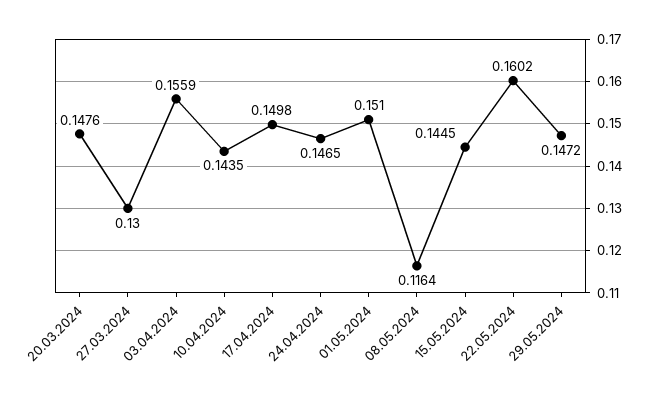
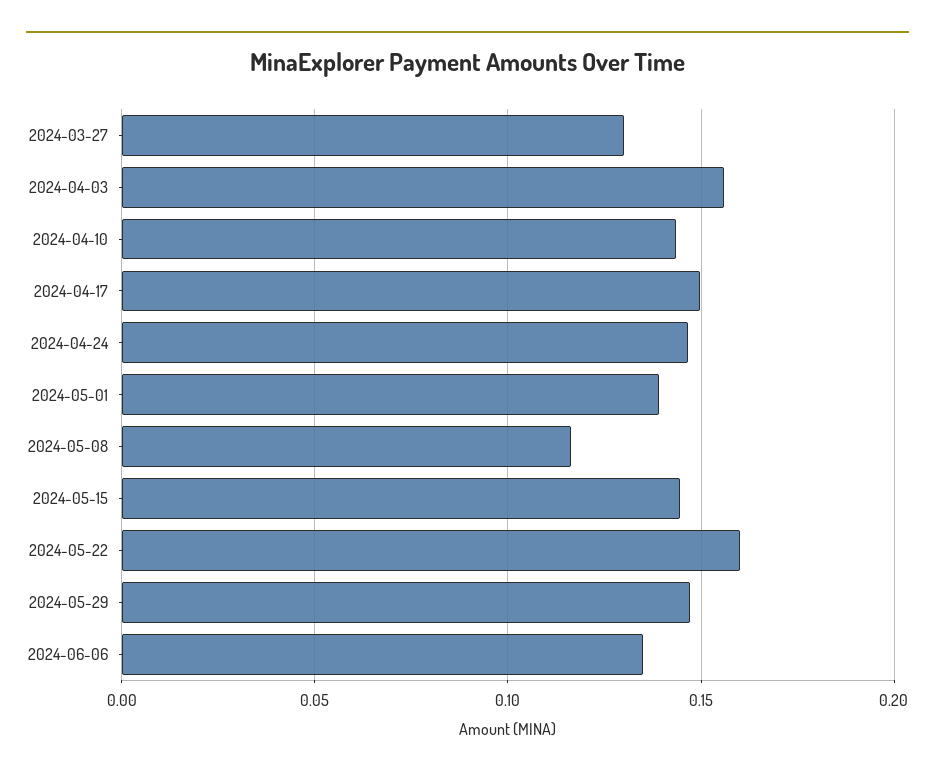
20.03.2024: 0.1476 -> none
01.05.2024: 0.151 -> 0.14
2024-06-06: none -> 0.135

